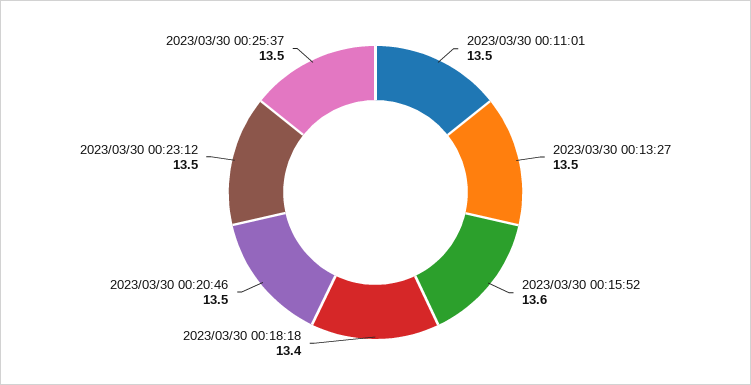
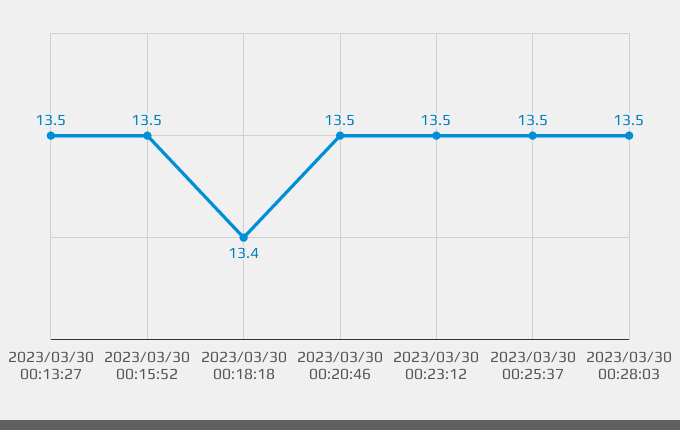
2023/03/30 00:11:01: 13.5 -> none
2023/03/30 00:15:52: 13.6 -> 13.5
2023/03/30 00:28:03: none -> 13.5

